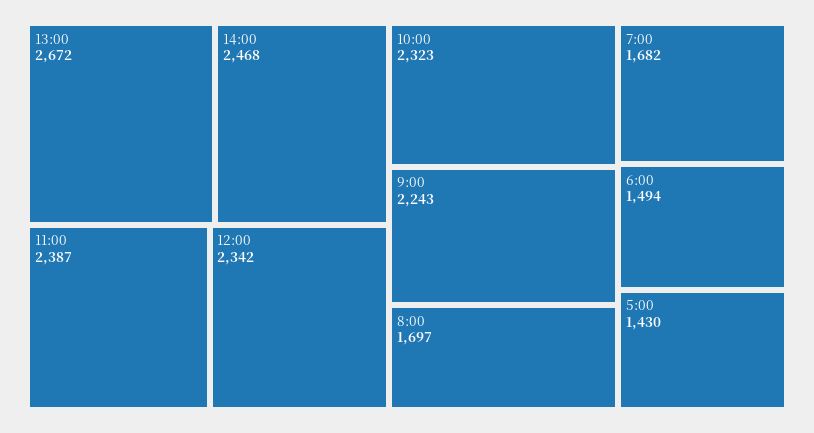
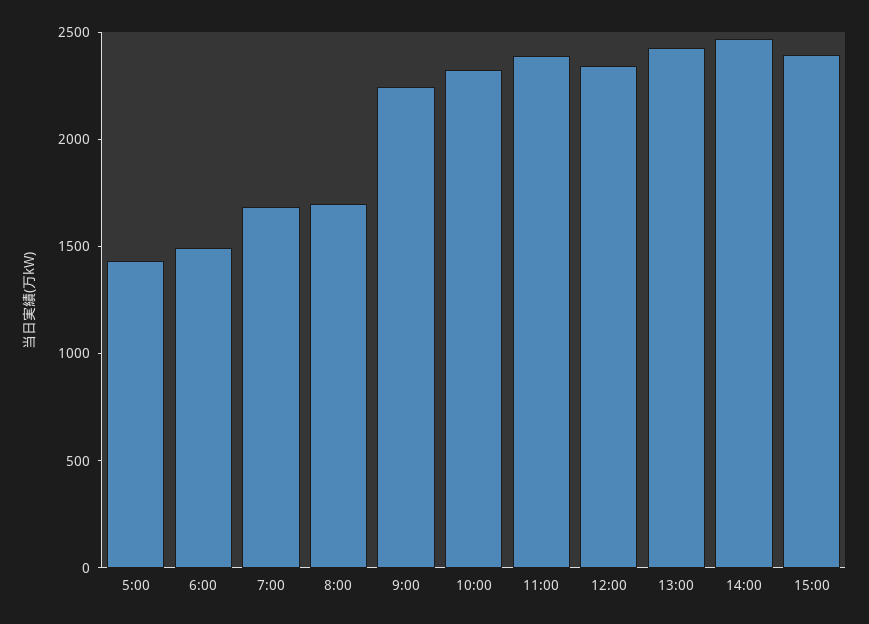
13:00: 2672 -> 2400
15:00: none -> 2400

